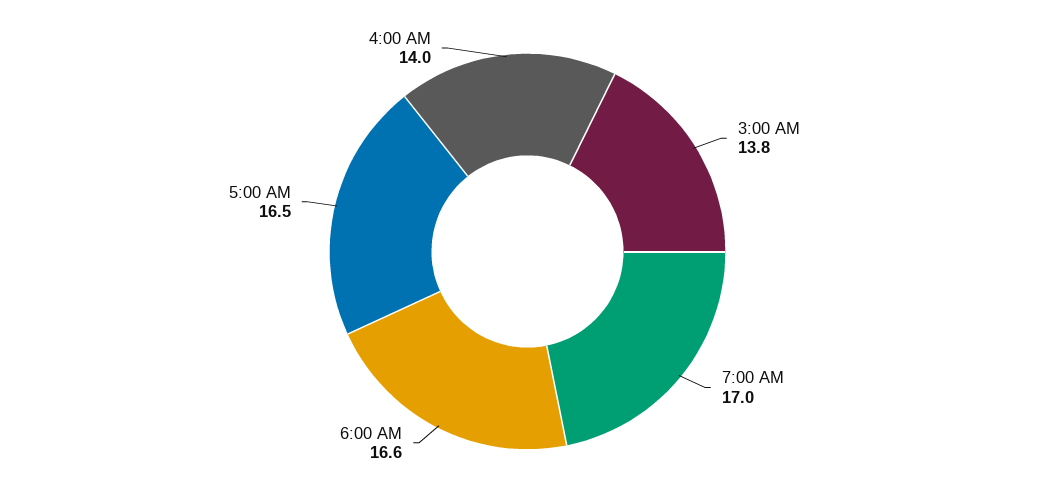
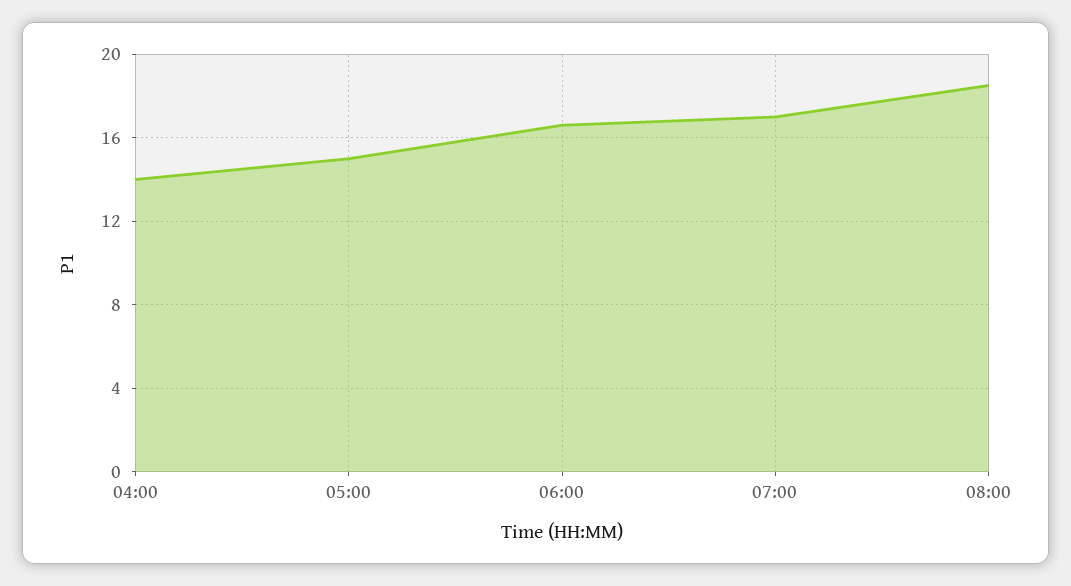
3:00 AM: 13.8 -> none
5:00 AM: 16.5 -> 15
08:00: none -> 18.5

